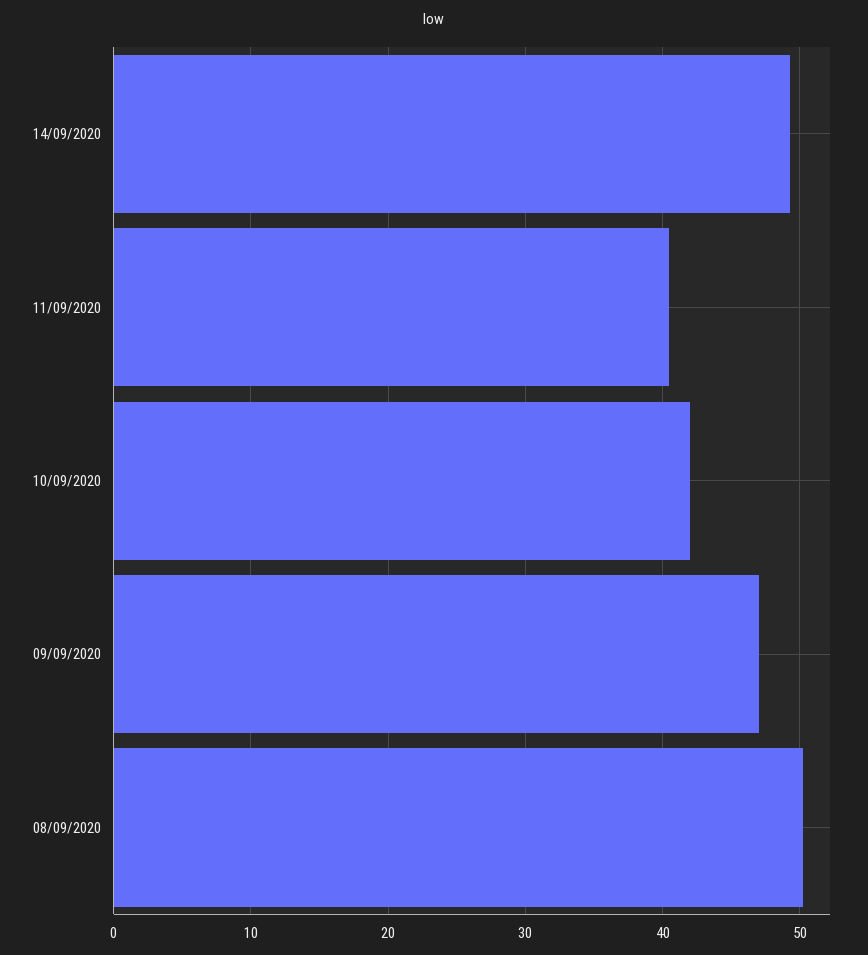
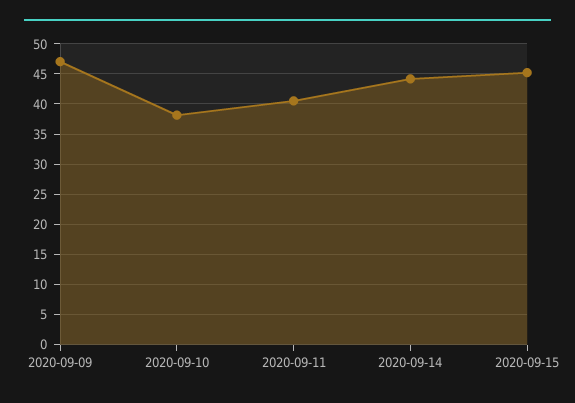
14/09/2020: 49 -> 44
10/09/2020: 42 -> 38
08/09/2020: 50 -> none
2020-09-15: none -> 45

